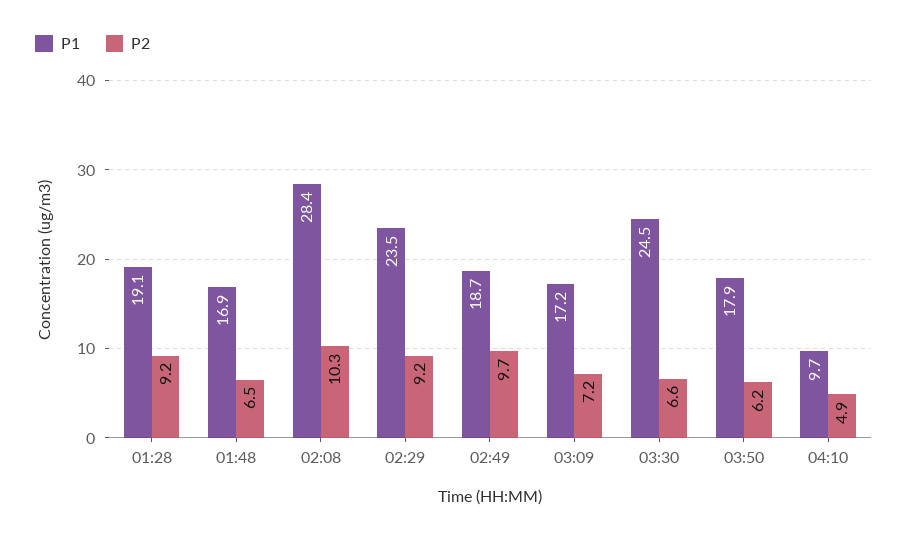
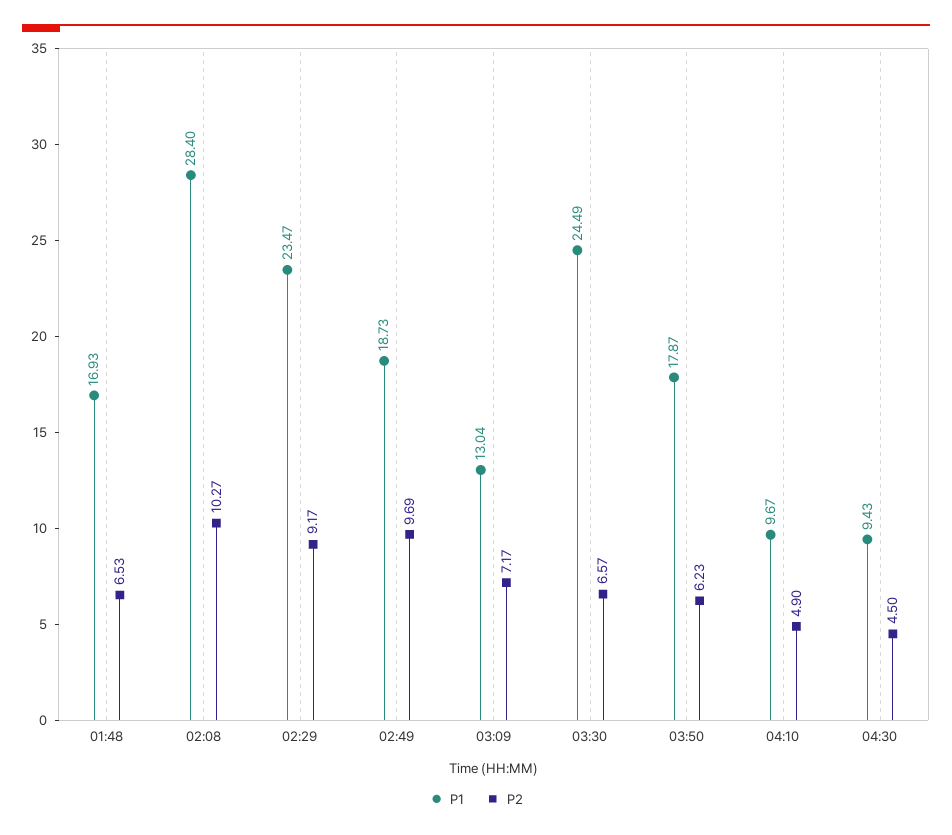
P1, 01:28: 19.1 -> none
P2, 01:28: 9.2 -> none
P1, 03:09: 17.2 -> 13.04
P1, 04:30: none -> 9.43
P2, 04:30: none -> 4.5

